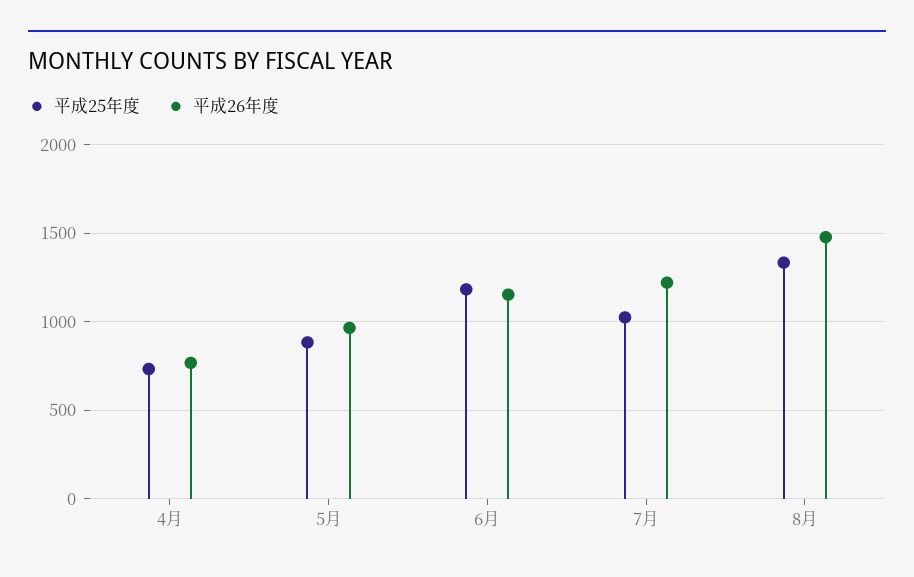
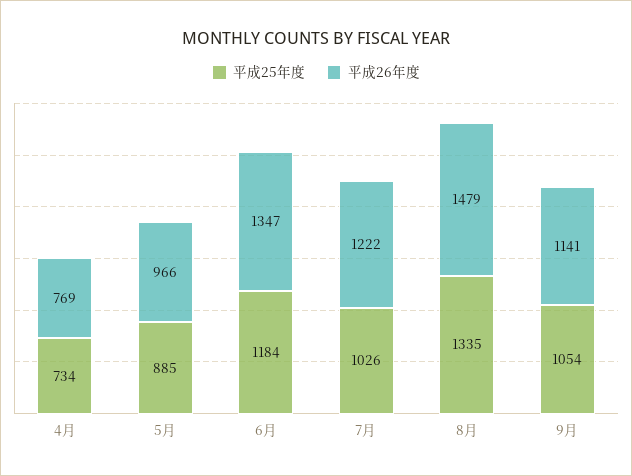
平成26年度, 6月: 1150 -> 1347
平成25年度, 9月: none -> 1054
平成26年度, 9月: none -> 1141

